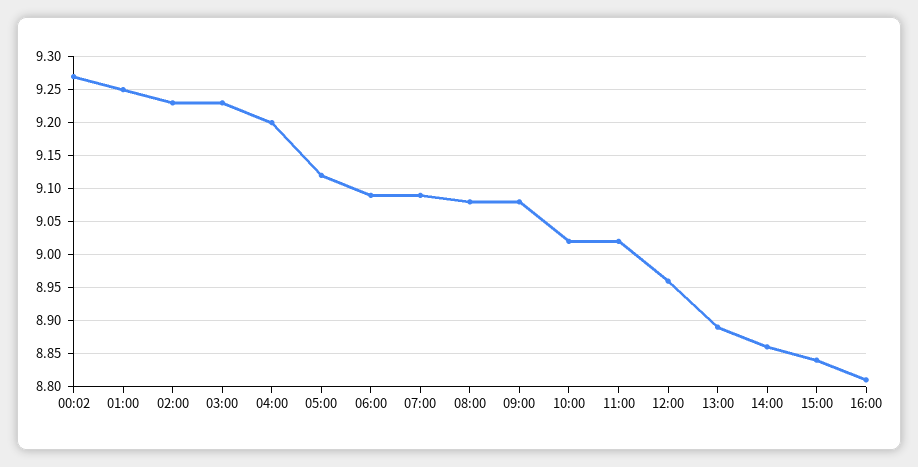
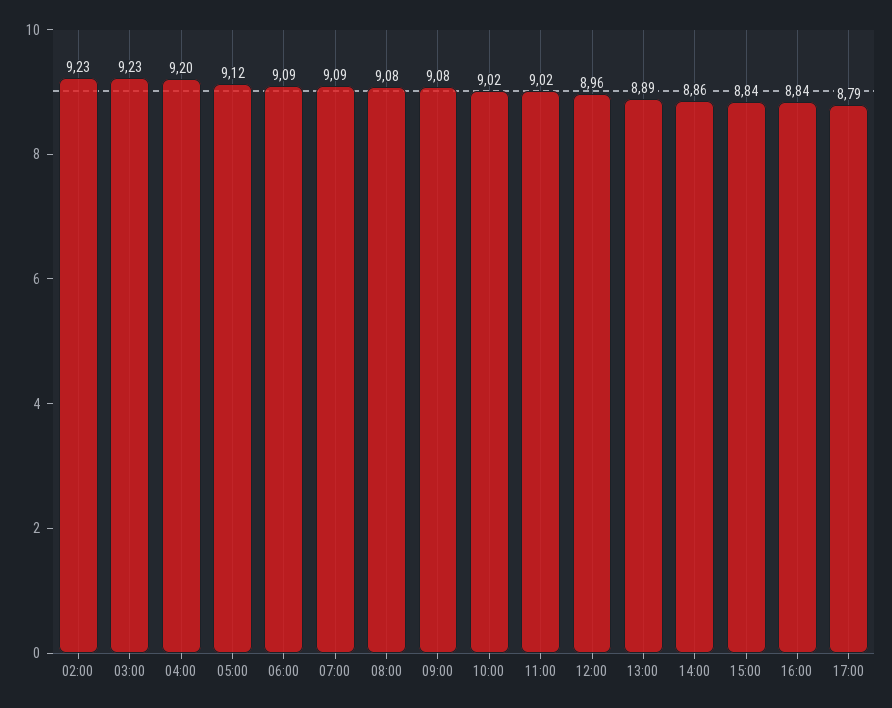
00:02: 9.27 -> none
01:00: 9.25 -> none
16:00: 8.81 -> 8.84
17:00: none -> 8.79

